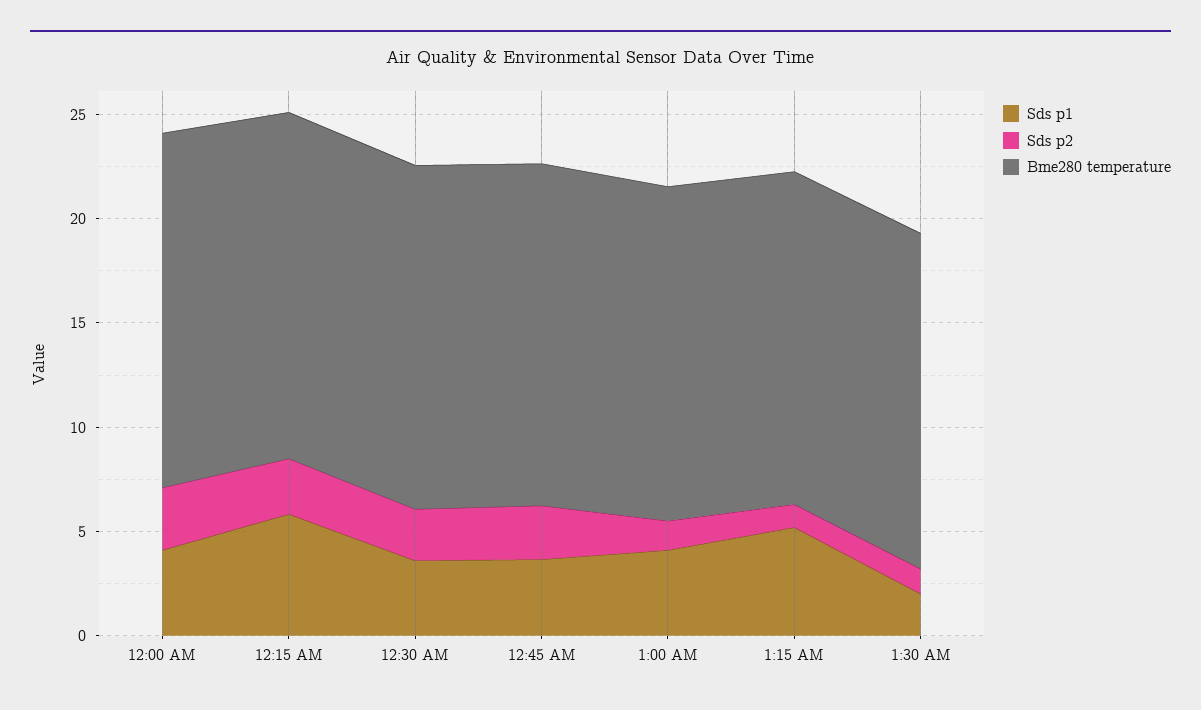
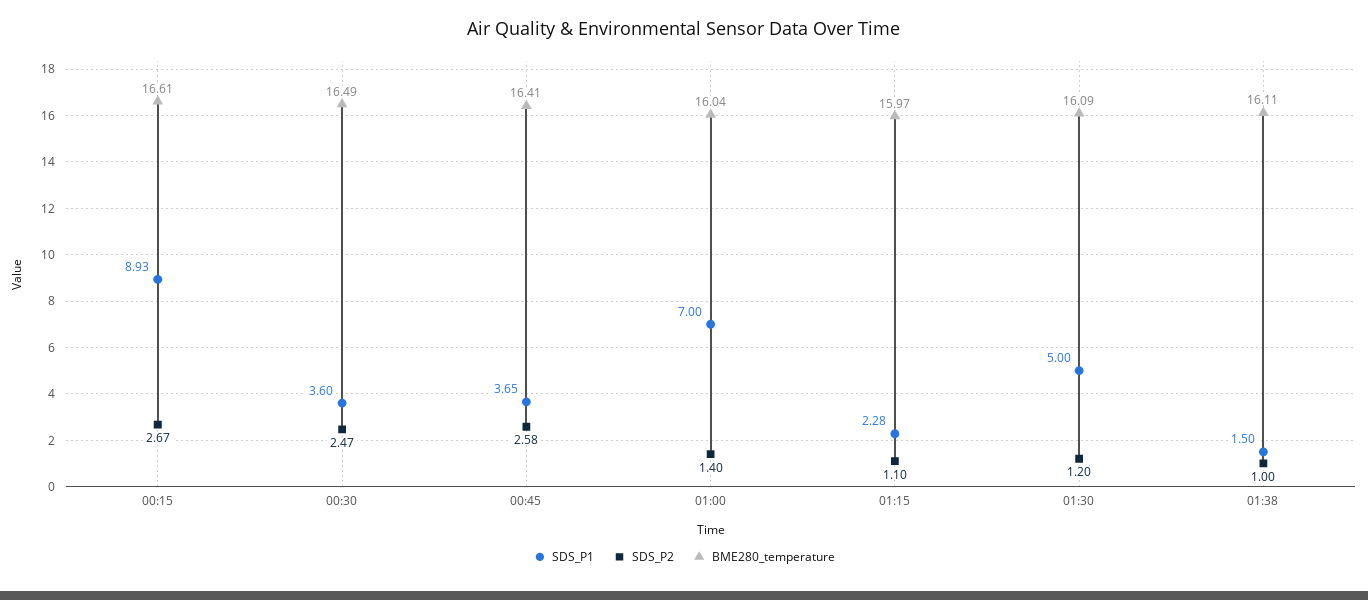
Sds p1, 12:00 AM: 4 -> none
Sds p2, 12:00 AM: 3 -> none
Bme280 temperature, 12:00 AM: 17 -> none
Sds p1, 12:15 AM: 6 -> 8.93
Sds p1, 1:00 AM: 4 -> 7
Sds p1, 1:15 AM: 5 -> 2.28
Sds p1, 1:30 AM: 2 -> 5
Sds p1, 01:38: none -> 1.5
Sds p2, 01:38: none -> 1
Bme280 temperature, 01:38: none -> 16.11

